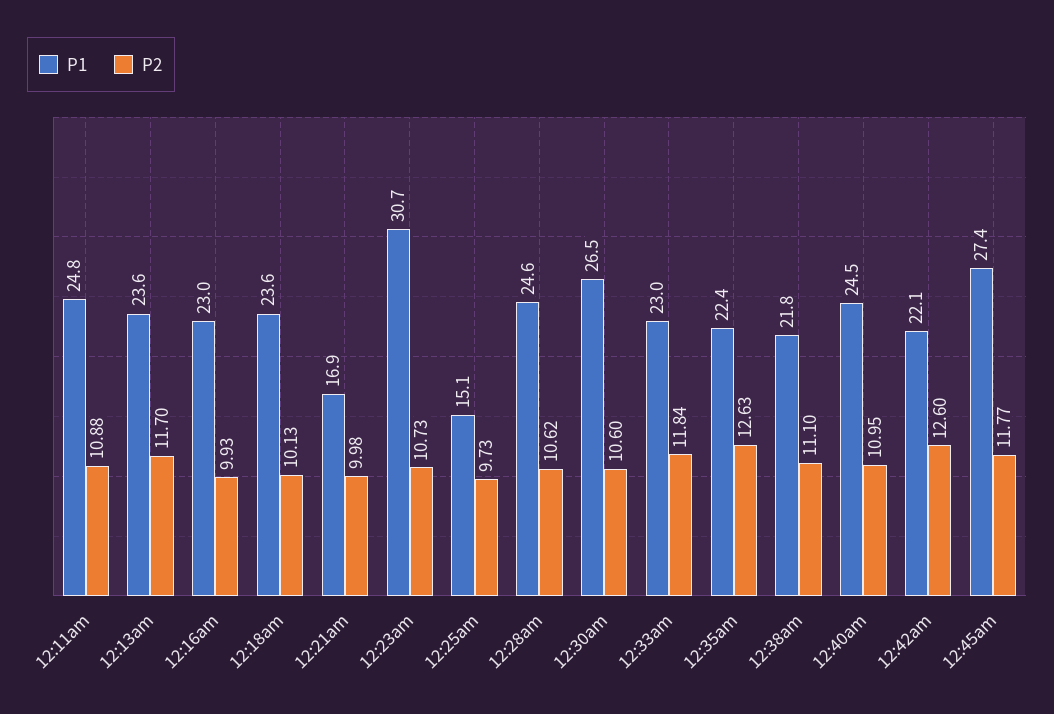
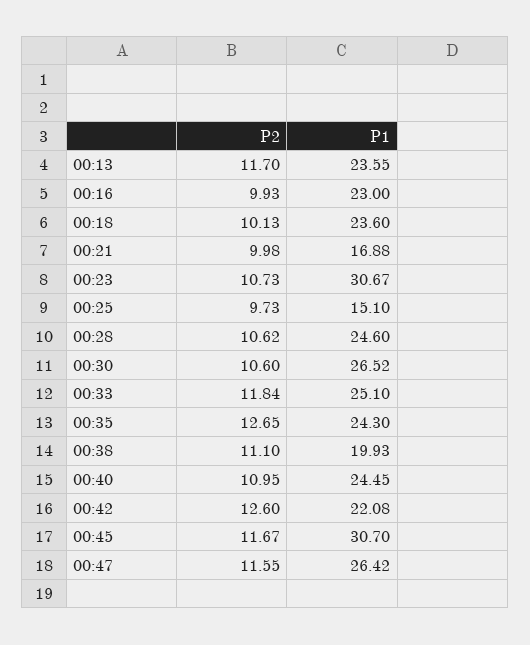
P1, 12:11am: 24.8 -> none
P2, 12:11am: 10.88 -> none
P1, 12:33am: 23 -> 25.1
P1, 12:35am: 22.4 -> 24.3
P2, 12:35am: 12.63 -> 12.65
P1, 12:38am: 21.8 -> 19.93
P1, 12:45am: 27.4 -> 30.7
P2, 12:45am: 11.77 -> 11.67
P2, 00:47: none -> 11.55
P1, 00:47: none -> 26.42

